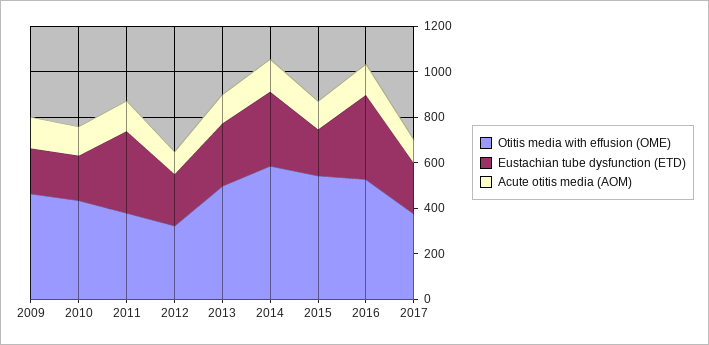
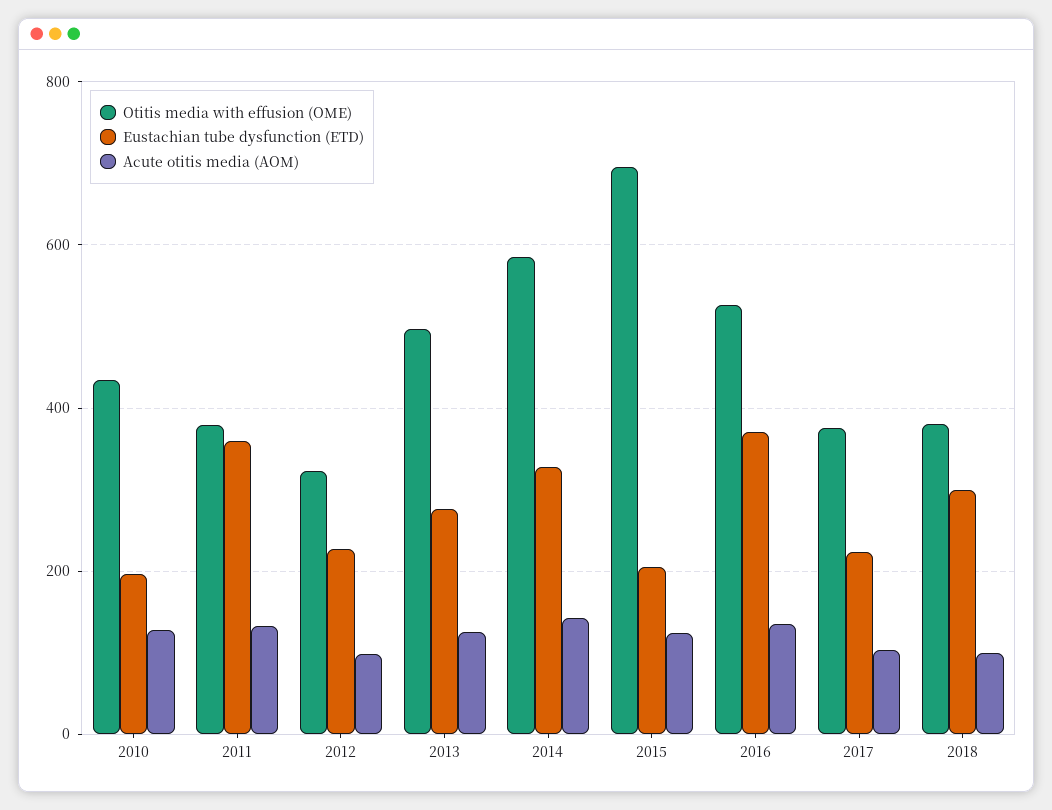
Otitis media with effusion (OME), 2009: 450 -> none
Eustachian tube dysfunction (ETD), 2009: 200 -> none
Acute otitis media (AOM), 2009: 150 -> none
Otitis media with effusion (OME), 2015: 550 -> 700
Otitis media with effusion (OME), 2018: none -> 380
Eustachian tube dysfunction (ETD), 2018: none -> 300
Acute otitis media (AOM), 2018: none -> 100

